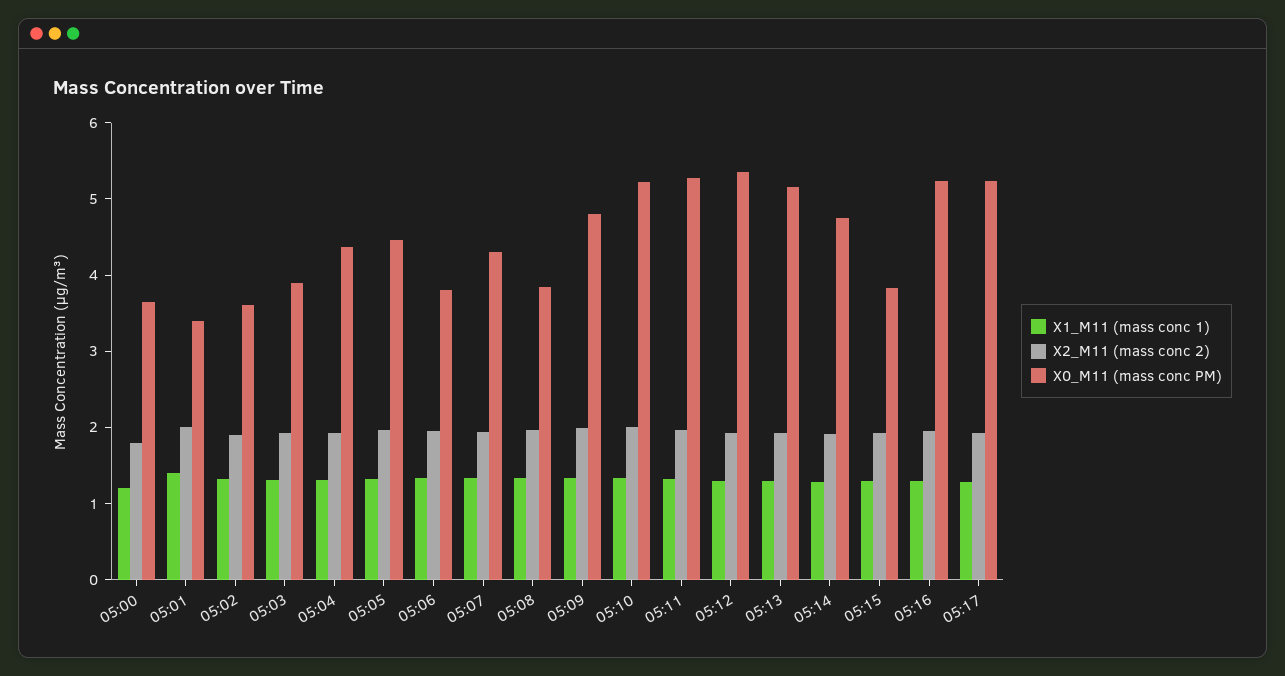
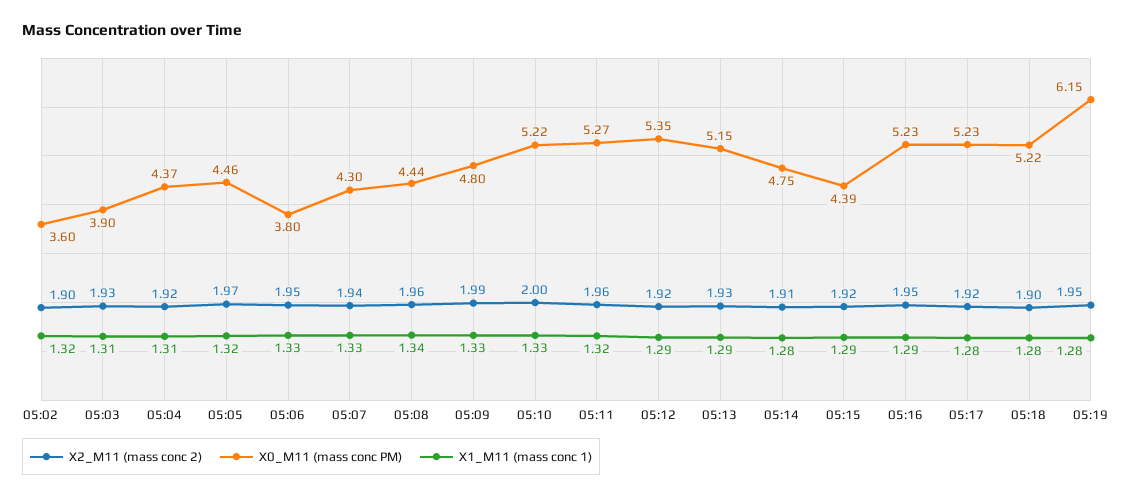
X1_M11 (mass conc 1), 05:00: 1.2 -> none
X2_M11 (mass conc 2), 05:00: 1.8 -> none
X0_M11 (mass conc PM), 05:00: 3.6 -> none
X1_M11 (mass conc 1), 05:01: 1.4 -> none
X2_M11 (mass conc 2), 05:01: 2 -> none
X0_M11 (mass conc PM), 05:01: 3.4 -> none
X0_M11 (mass conc PM), 05:08: 3.8 -> 4.44
X0_M11 (mass conc PM), 05:15: 3.8 -> 4.39
X2_M11 (mass conc 2), 05:18: none -> 1.9
X0_M11 (mass conc PM), 05:18: none -> 5.22
X1_M11 (mass conc 1), 05:18: none -> 1.28
X2_M11 (mass conc 2), 05:19: none -> 1.95
X0_M11 (mass conc PM), 05:19: none -> 6.15
X1_M11 (mass conc 1), 05:19: none -> 1.28

